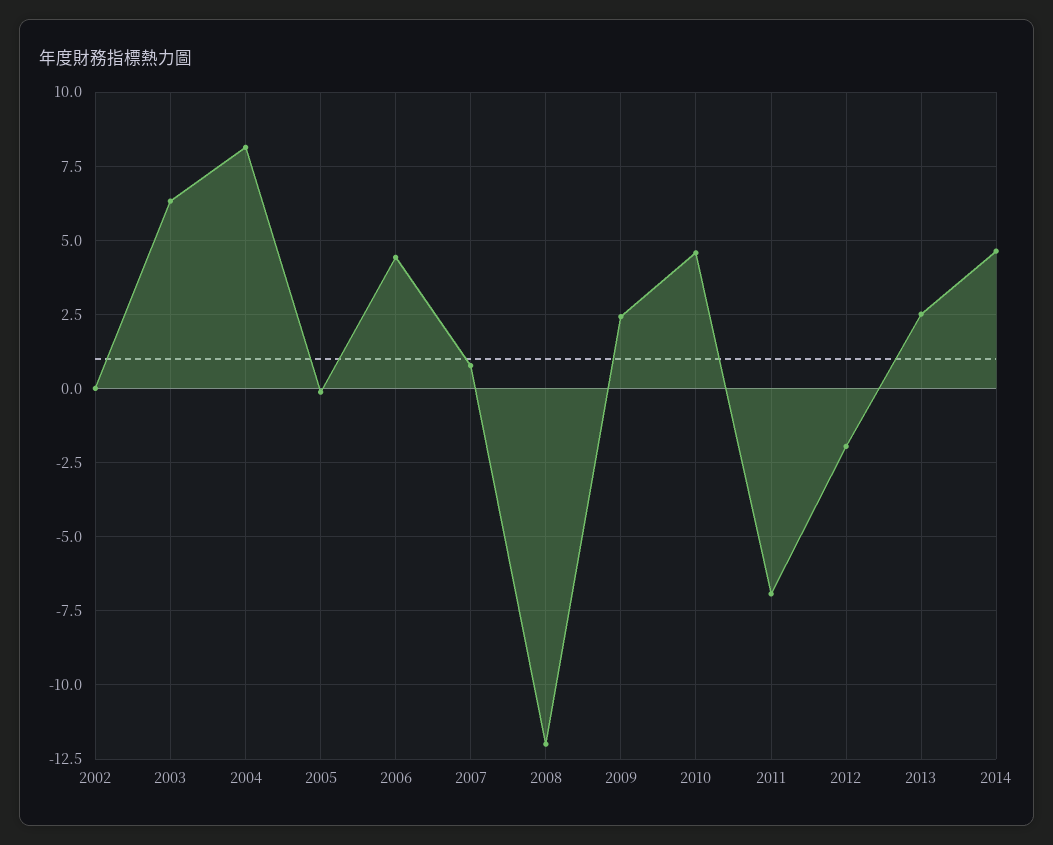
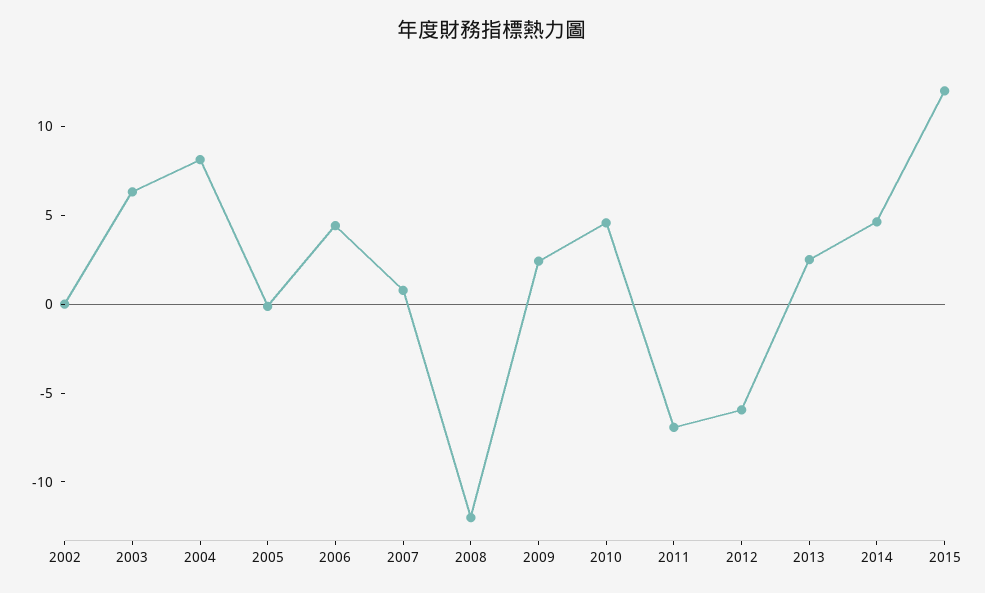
2012: -2 -> -6
2015: none -> 12

